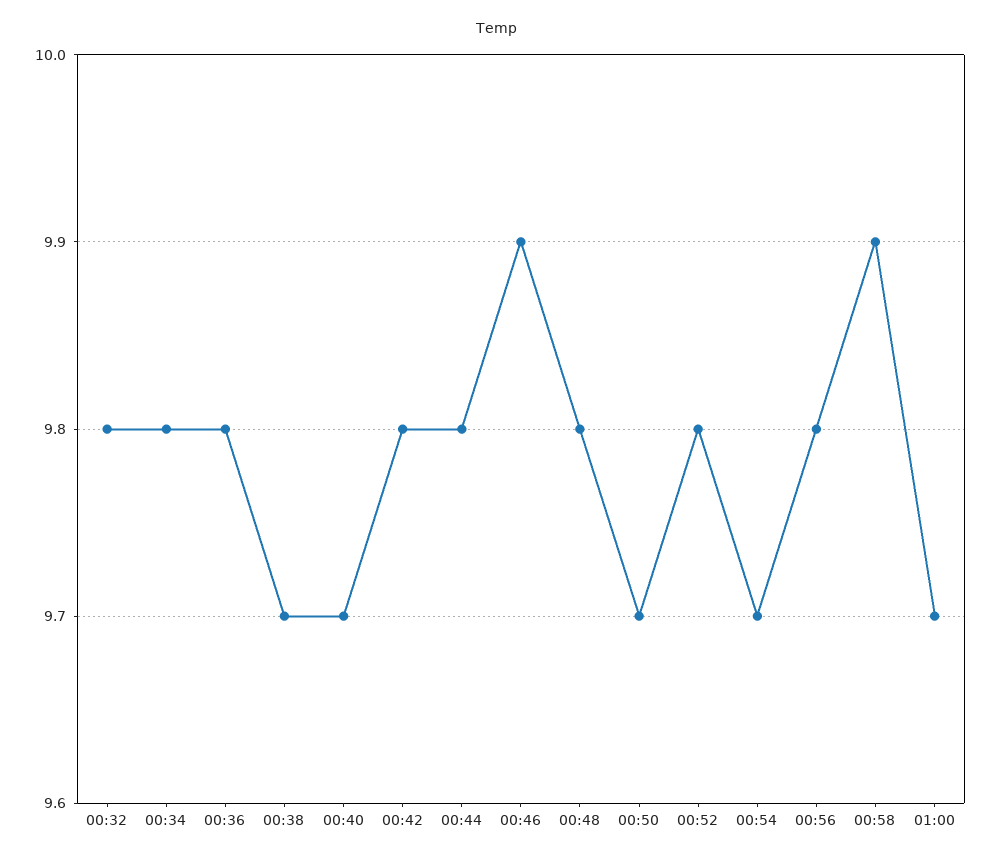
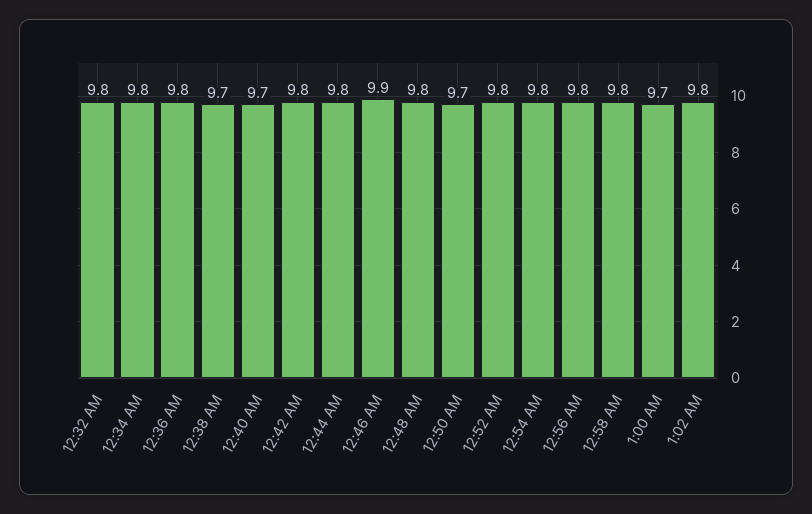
00:54: 9.7 -> 9.8
00:58: 9.9 -> 9.8
1:02 AM: none -> 9.8

